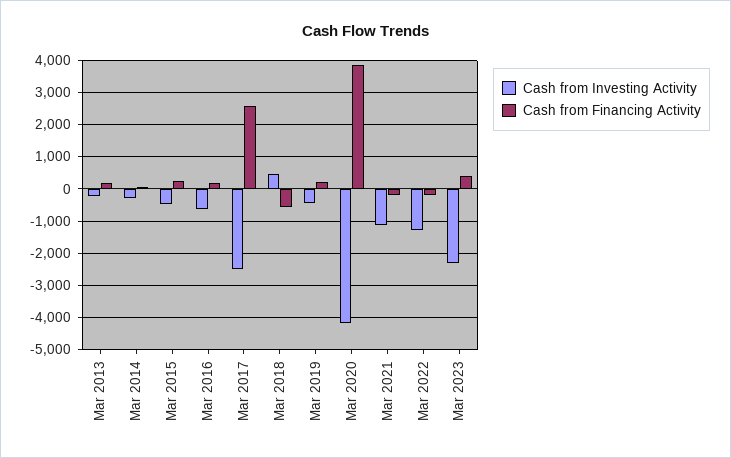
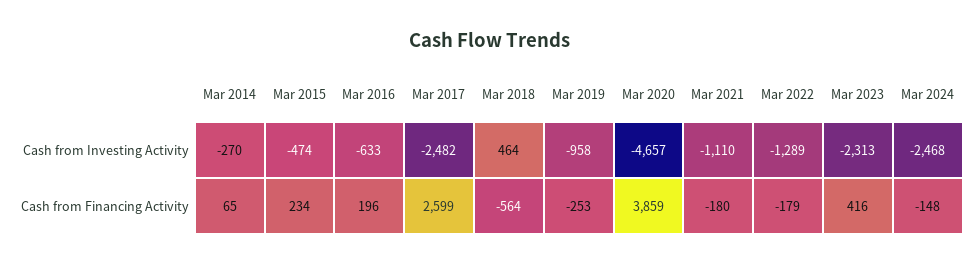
Cash from Investing Activity, Mar 2013: -200 -> none
Cash from Financing Activity, Mar 2013: 200 -> none
Cash from Investing Activity, Mar 2019: -400 -> -958
Cash from Financing Activity, Mar 2019: 200 -> -253
Cash from Investing Activity, Mar 2020: -4200 -> -4657
Cash from Investing Activity, Mar 2024: none -> -2468
Cash from Financing Activity, Mar 2024: none -> -148

